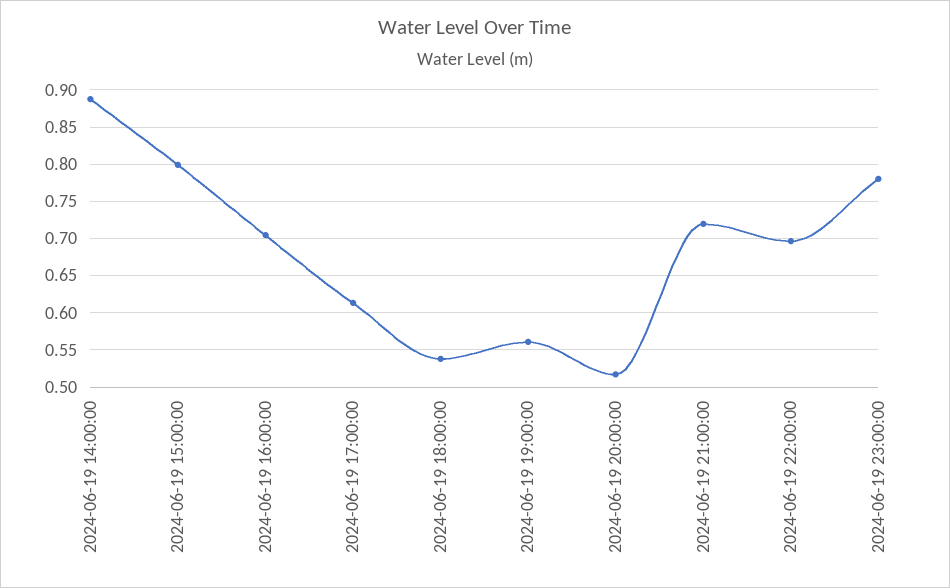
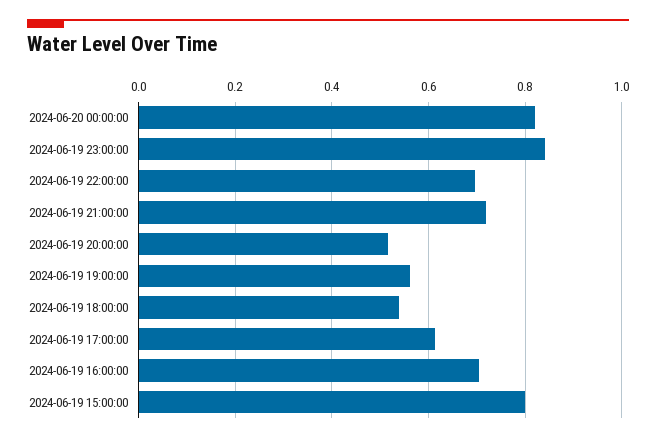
2024-06-19 14:00:00: 0.89 -> none
2024-06-19 23:00:00: 0.78 -> 0.84
2024-06-20 00:00:00: none -> 0.82

